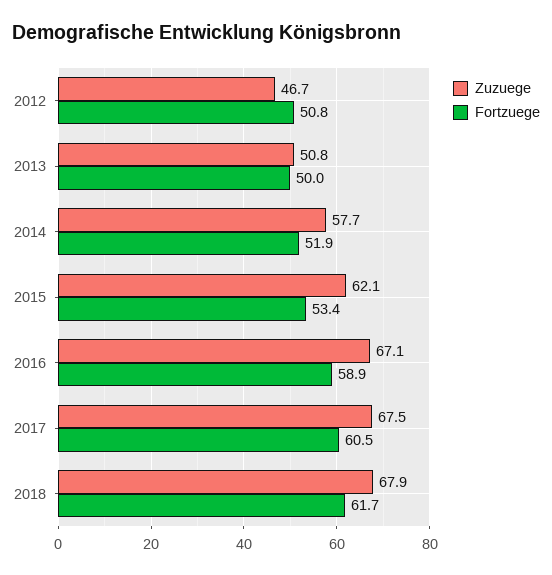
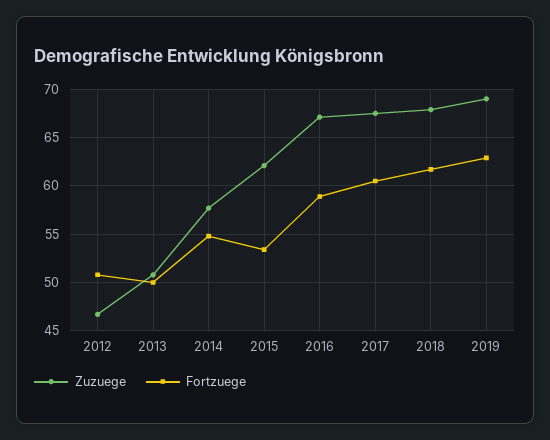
Fortzuege, 2014: 51.9 -> 55
Zuzuege, 2019: none -> 69
Fortzuege, 2019: none -> 63

